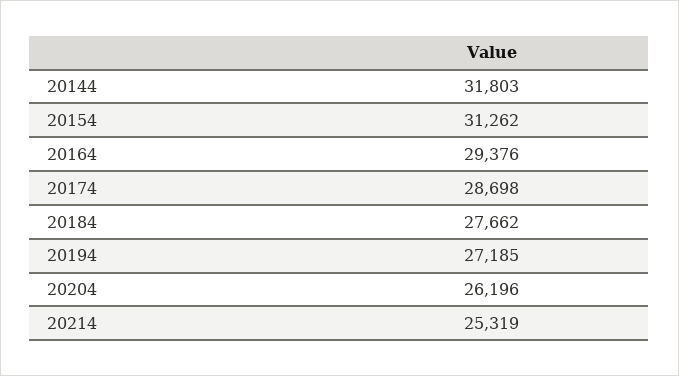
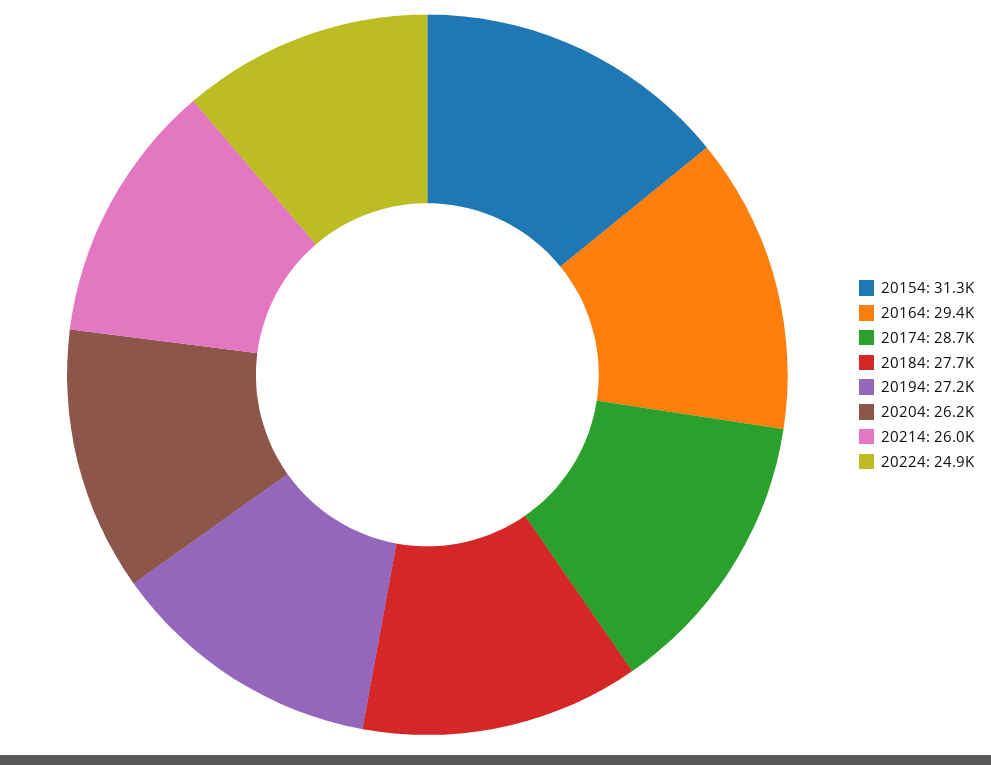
20144: 31803 -> none
20214: 25319 -> 26000
20224: none -> 24900

